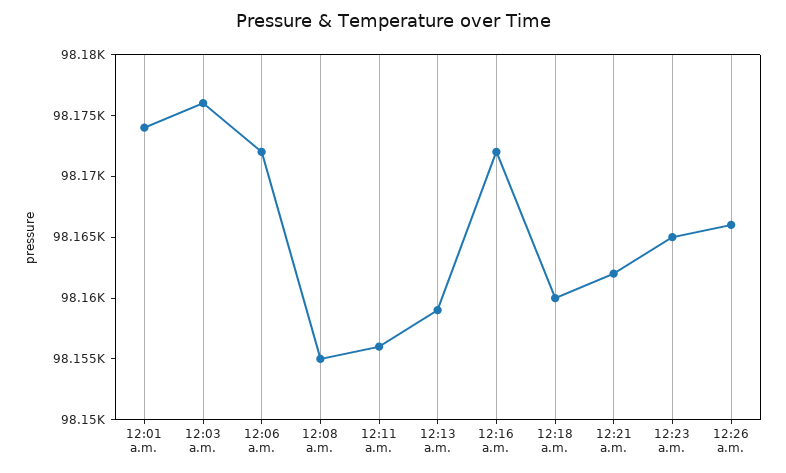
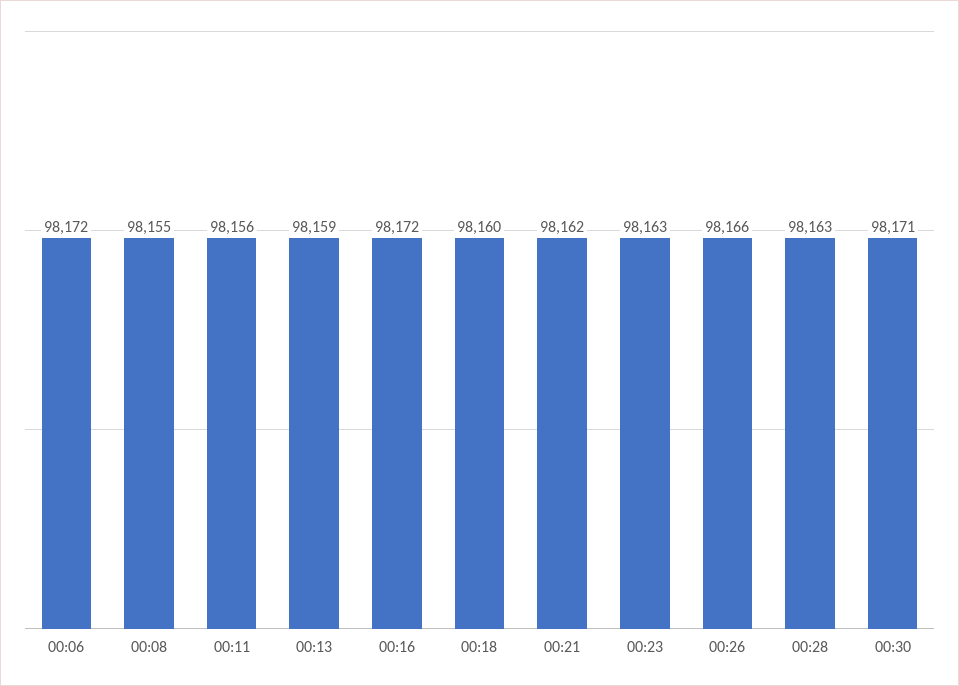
12:01 a.m.: 98174 -> none
12:03 a.m.: 98176 -> none
12:23 a.m.: 98165 -> 98163
00:28: none -> 98163
00:30: none -> 98171

